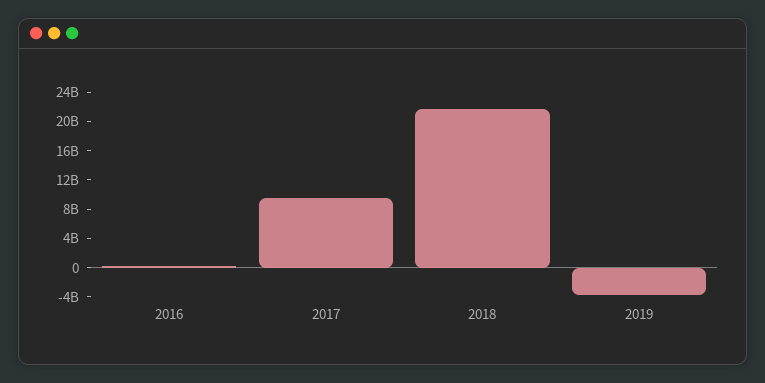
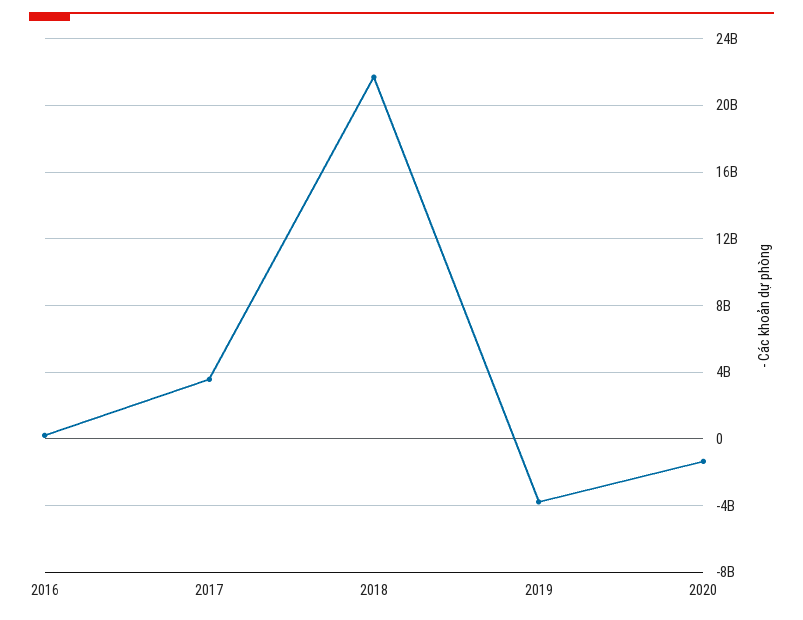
2017: 10000000000 -> 3500000000
2020: none -> -1500000000

